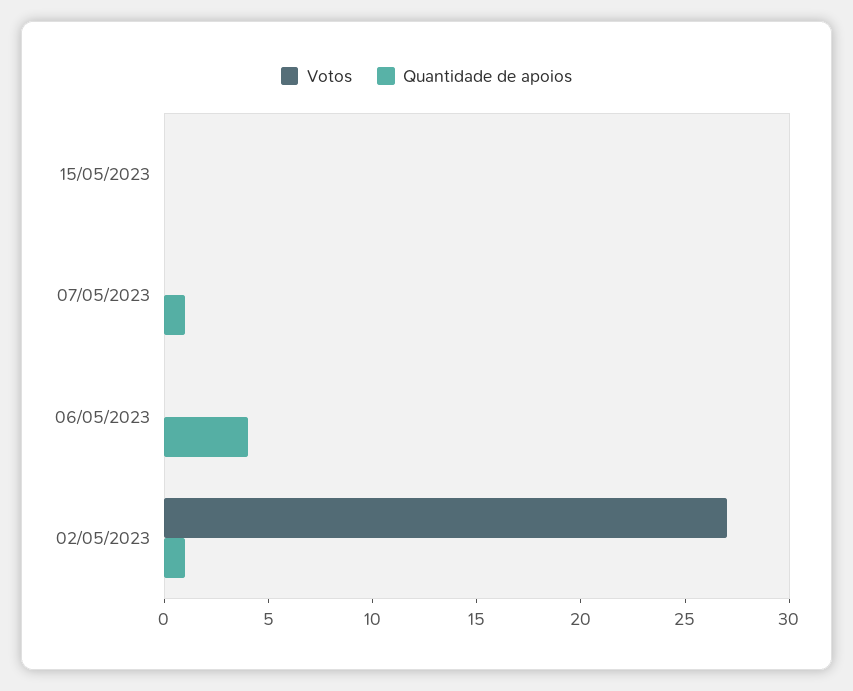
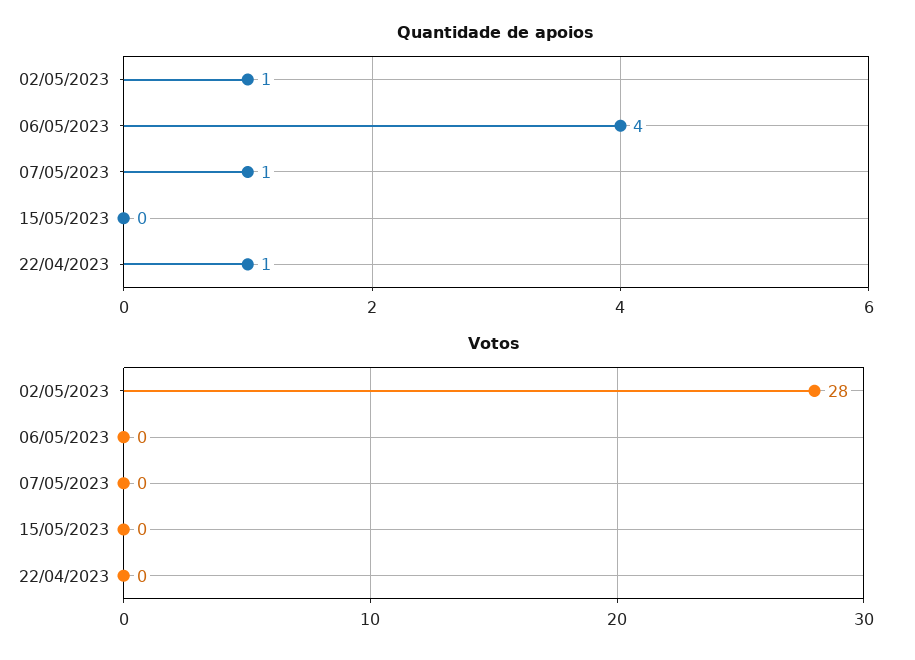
Votos, 02/05/2023: 27 -> 28
Quantidade de apoios, 22/04/2023: none -> 1
Votos, 22/04/2023: none -> 0

